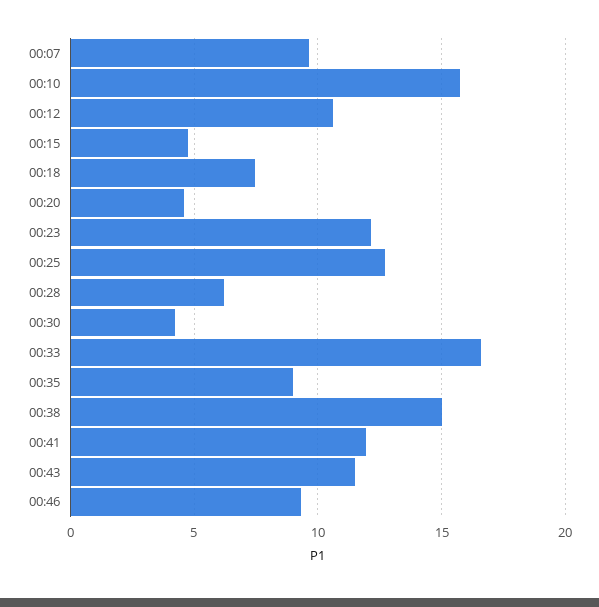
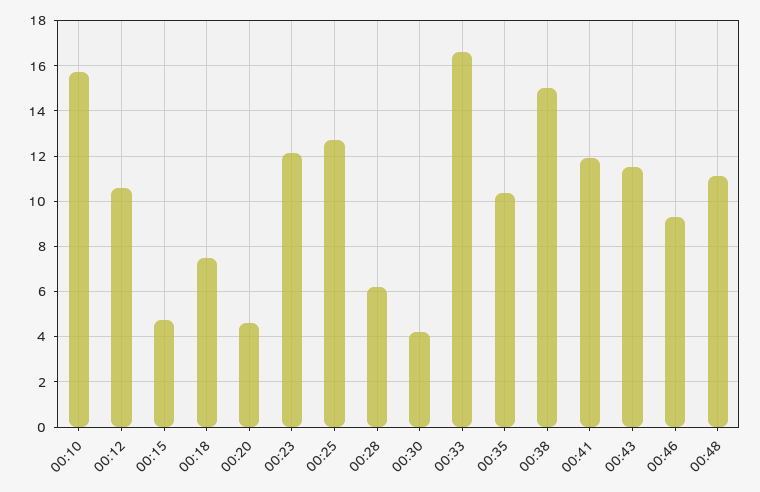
00:07: 9.5 -> none
00:35: 9 -> 10.5
00:48: none -> 11

